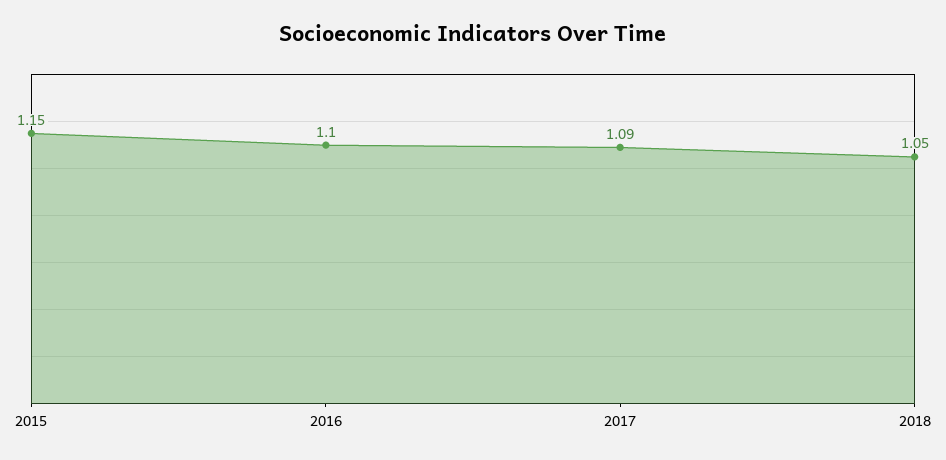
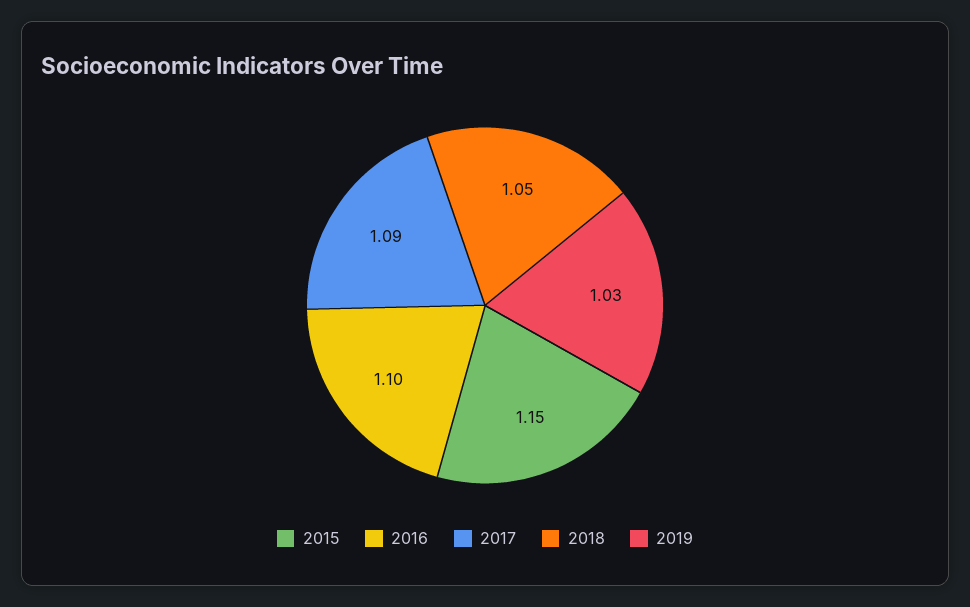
2019: none -> 1.03

